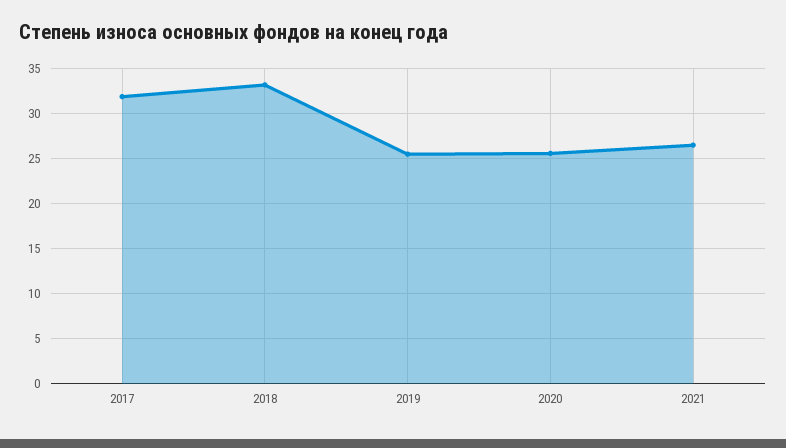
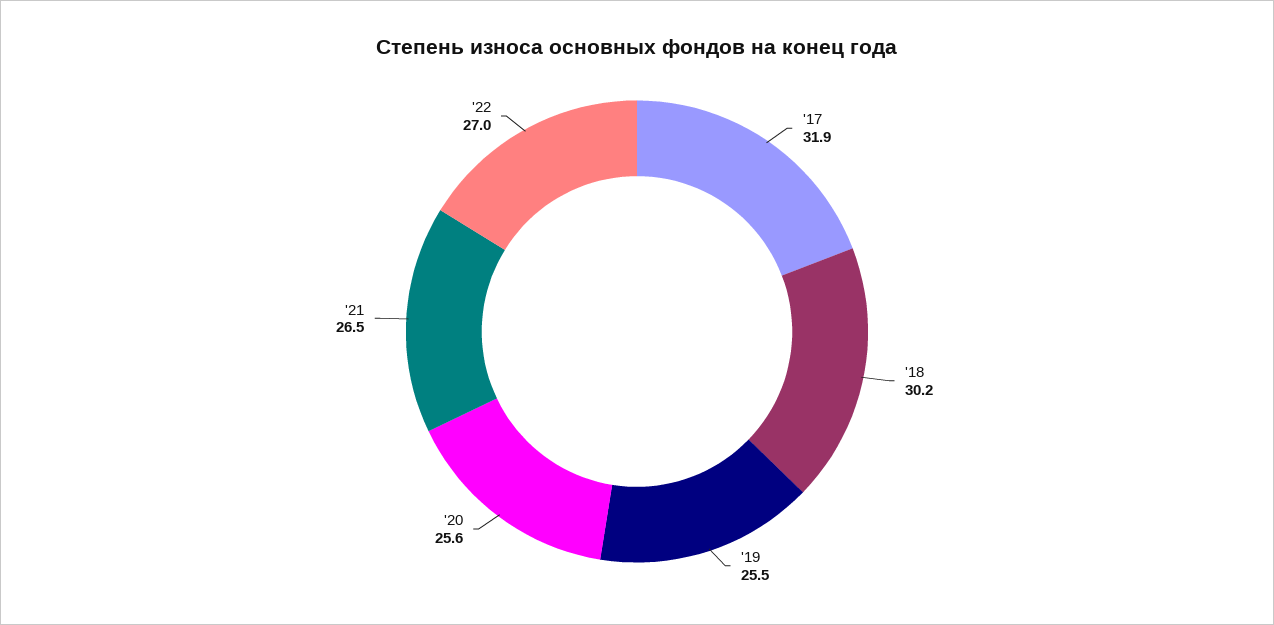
2018: 33 -> 30.2
'22: none -> 27

